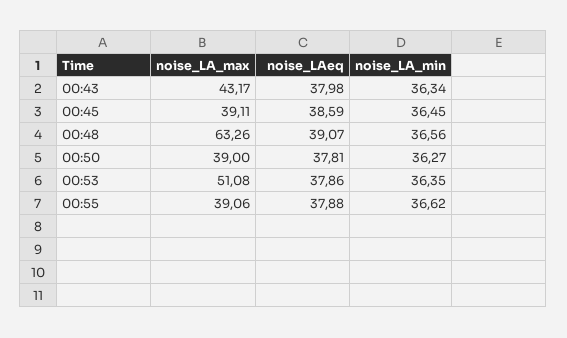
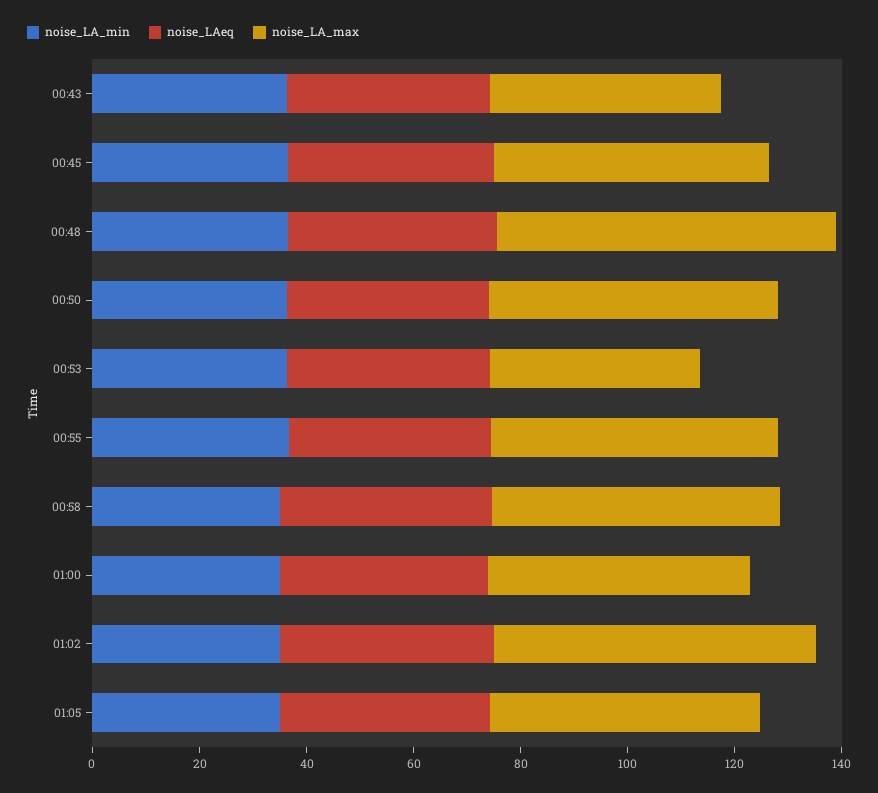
noise_LA_max, 00:45: 39.11 -> 50
noise_LA_max, 00:50: 39 -> 55
noise_LA_max, 00:53: 51.08 -> 40
noise_LA_max, 00:55: 39.06 -> 55
noise_LA_min, 00:58: none -> 35
noise_LAeq, 00:58: none -> 40
noise_LA_max, 00:58: none -> 55
noise_LA_min, 01:00: none -> 35
noise_LAeq, 01:00: none -> 40
noise_LA_max, 01:00: none -> 50
noise_LA_min, 01:02: none -> 35
noise_LAeq, 01:02: none -> 40
noise_LA_max, 01:02: none -> 60
noise_LA_min, 01:05: none -> 35
noise_LAeq, 01:05: none -> 40
noise_LA_max, 01:05: none -> 50

